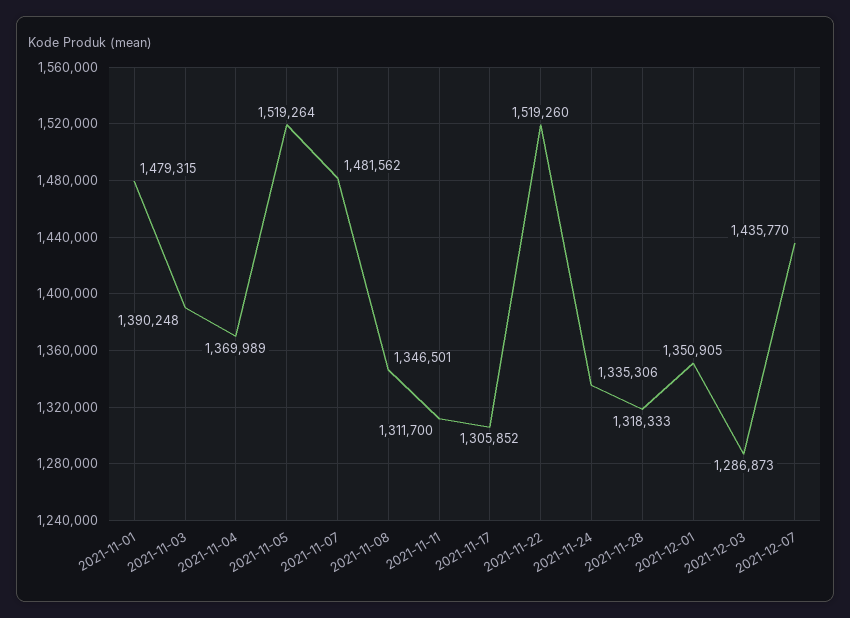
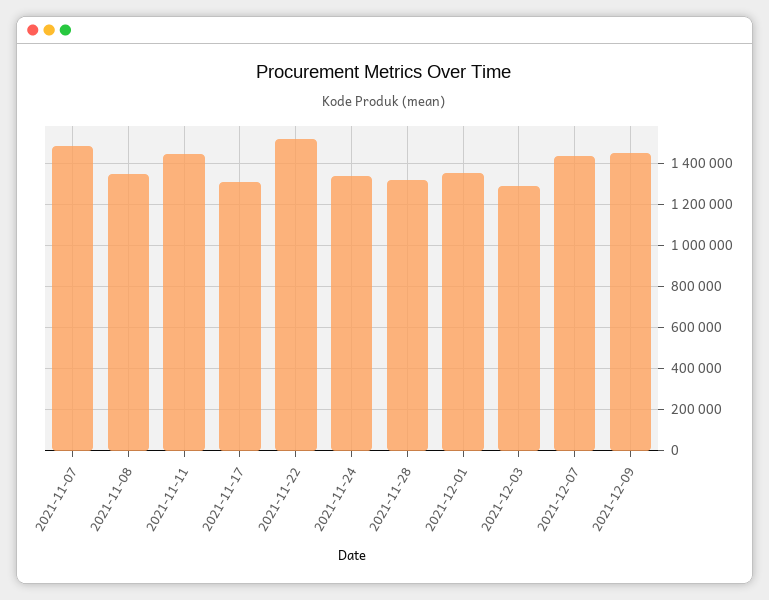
2021-11-01: 1479315 -> none
2021-11-03: 1390248 -> none
2021-11-04: 1369989 -> none
2021-11-05: 1519264 -> none
2021-11-11: 1311700 -> 1450000
2021-12-09: none -> 1450000

